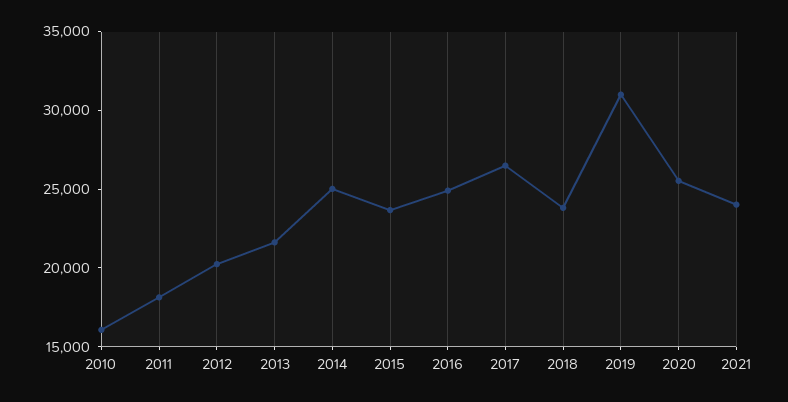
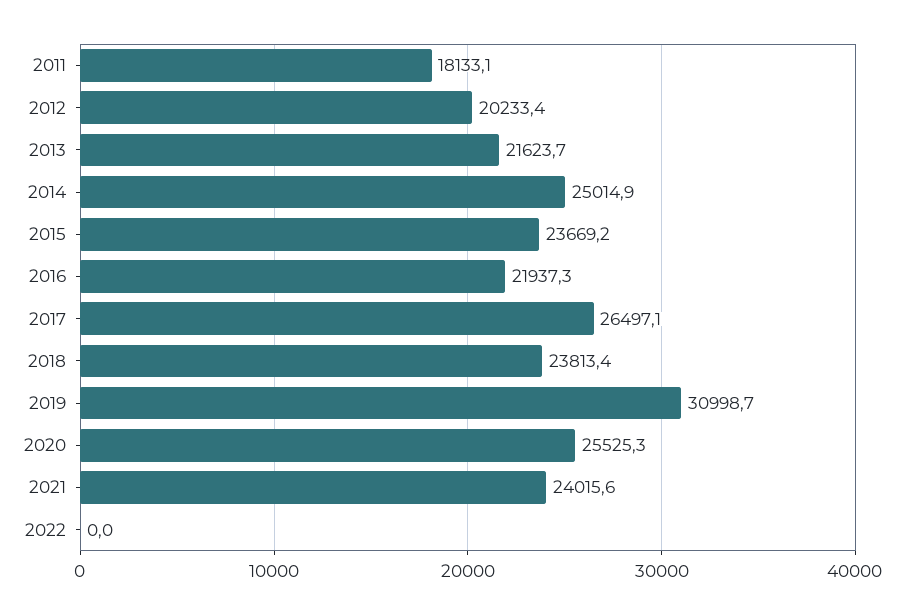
2010: 16000 -> none
2016: 25000 -> 21937.3
2022: none -> 0

